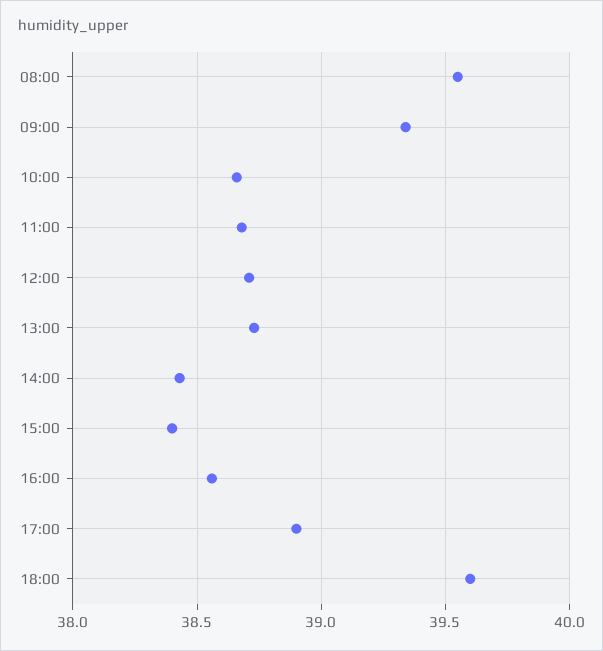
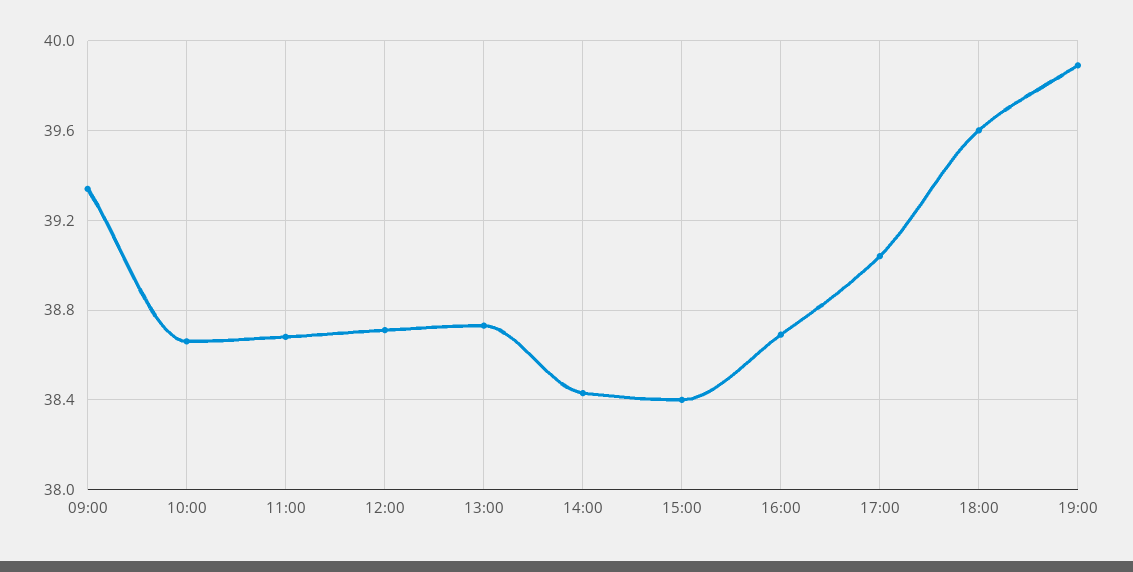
08:00: 39.55 -> none
16:00: 38.55 -> 38.7
17:00: 38.9 -> 39.05
19:00: none -> 39.9

